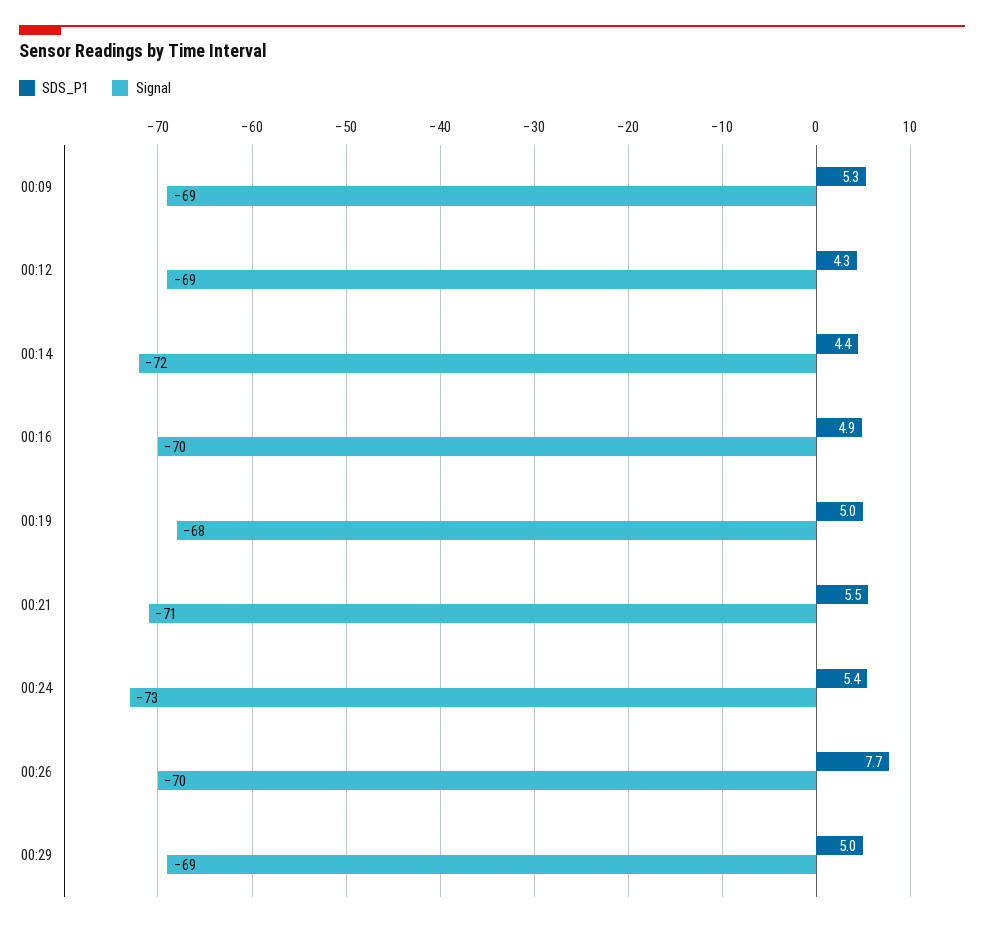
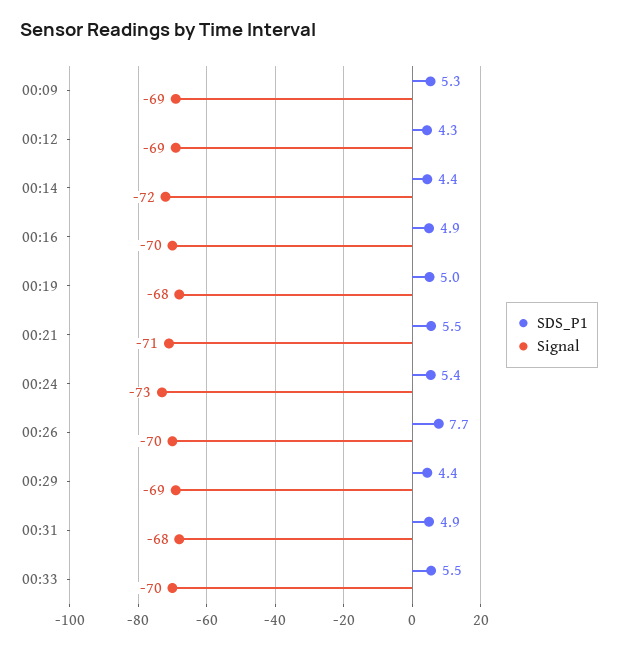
SDS_P1, 00:29: 5 -> 4.4
SDS_P1, 00:31: none -> 4.9
Signal, 00:31: none -> -68
SDS_P1, 00:33: none -> 5.5
Signal, 00:33: none -> -70

